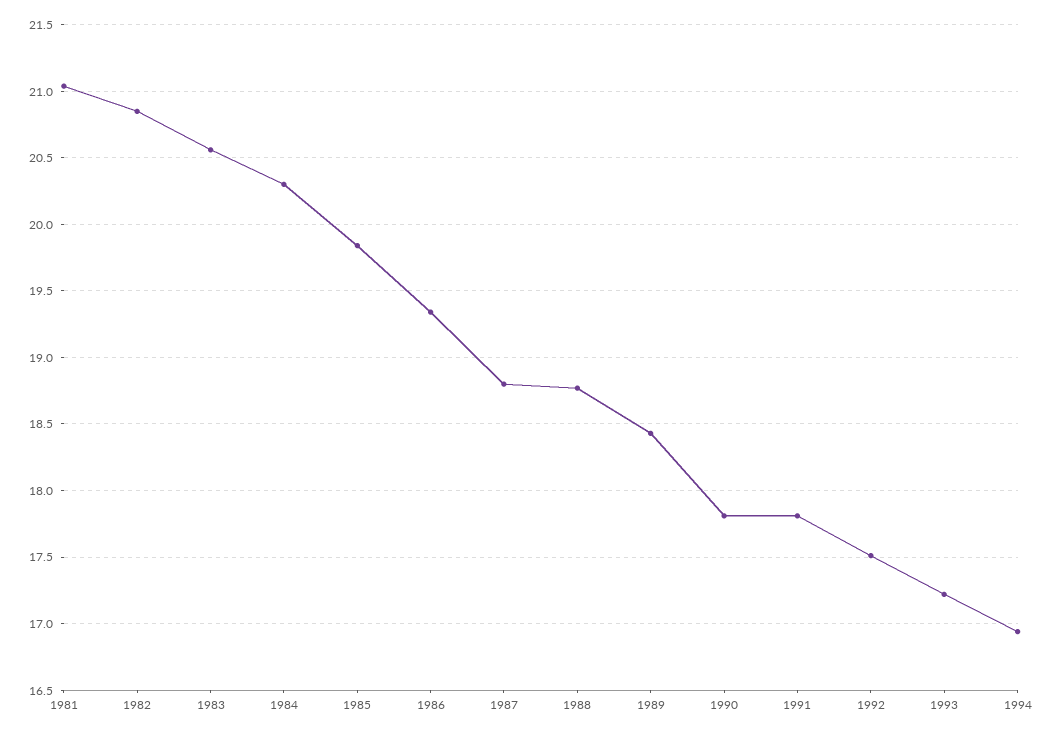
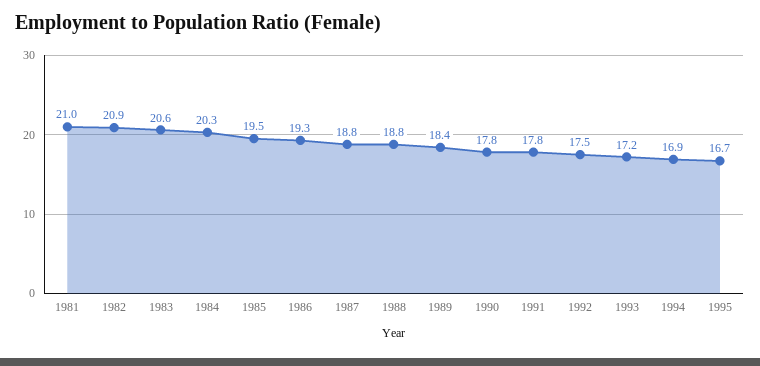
1985: 19.85 -> 19.5
1995: none -> 16.7

